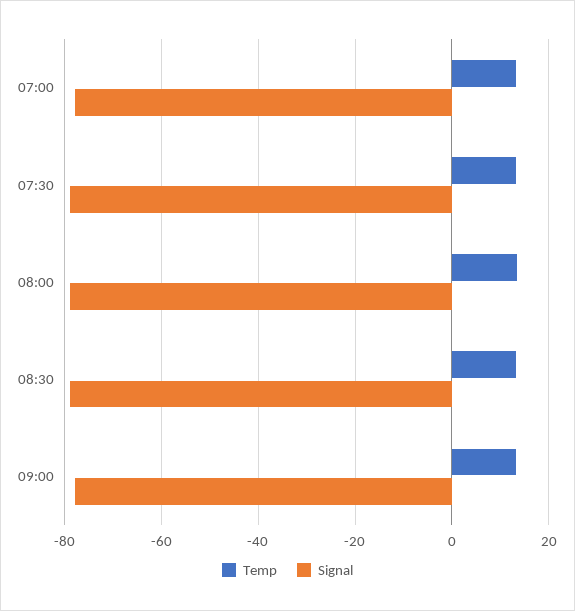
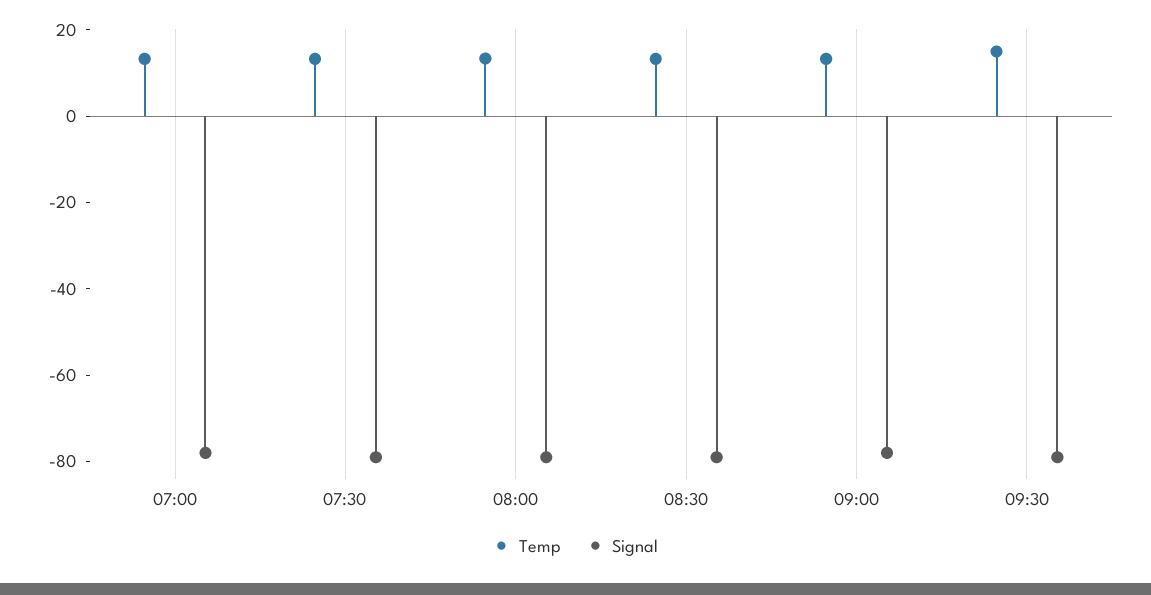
Temp, 09:30: none -> 15
Signal, 09:30: none -> -80

